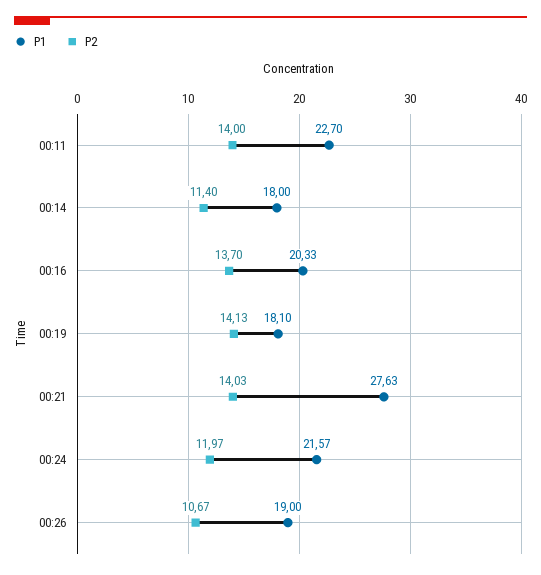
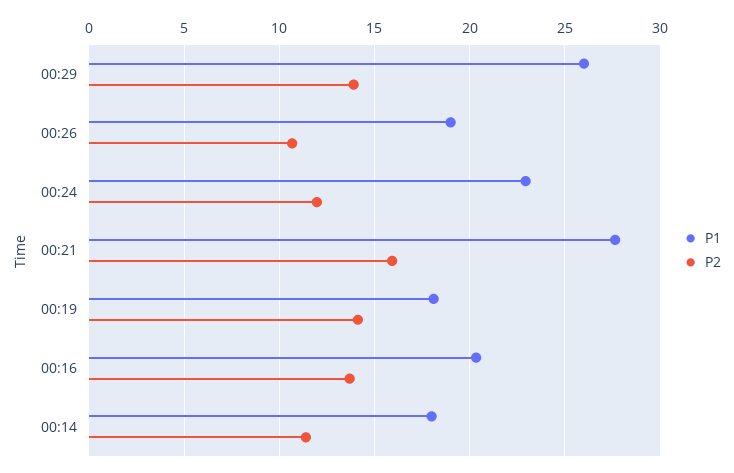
P1, 00:11: 22.7 -> none
P2, 00:11: 14 -> none
P2, 00:21: 14.03 -> 16
P1, 00:24: 21.57 -> 23
P1, 00:29: none -> 26
P2, 00:29: none -> 14

